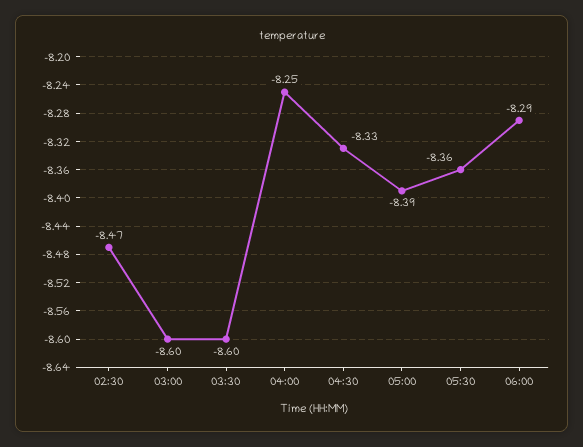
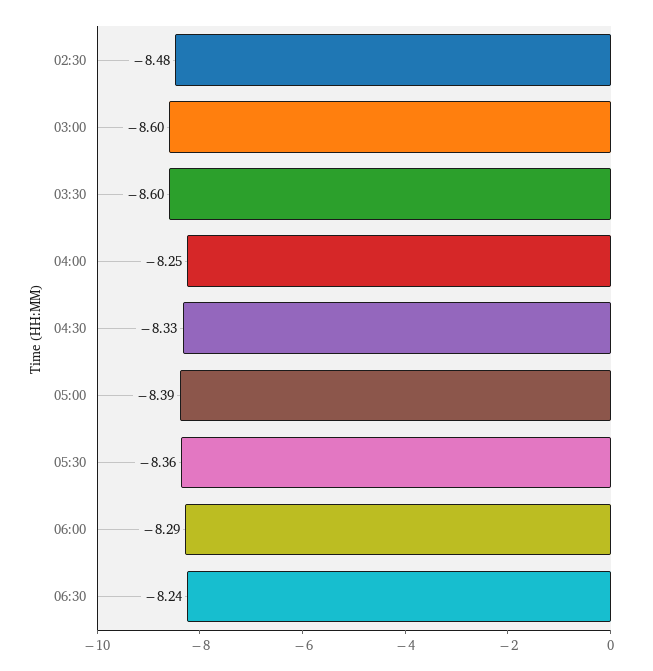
02:30: -8.47 -> -8.48
06:30: none -> -8.24

